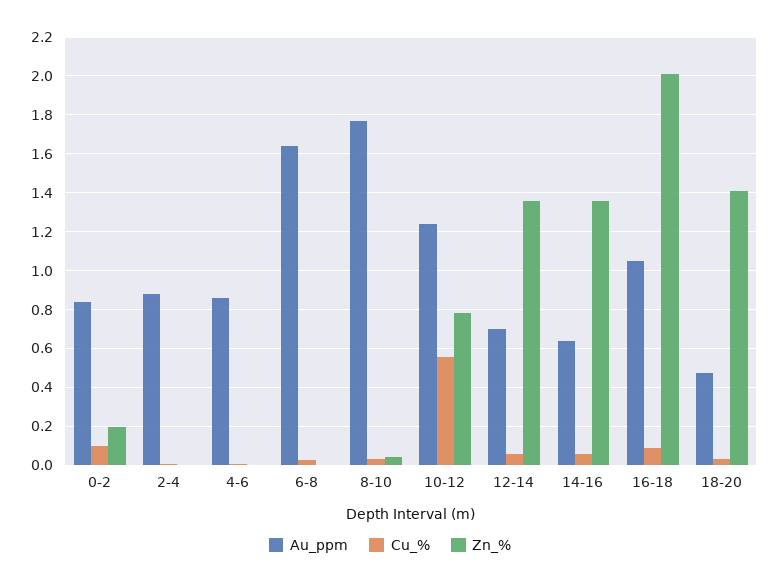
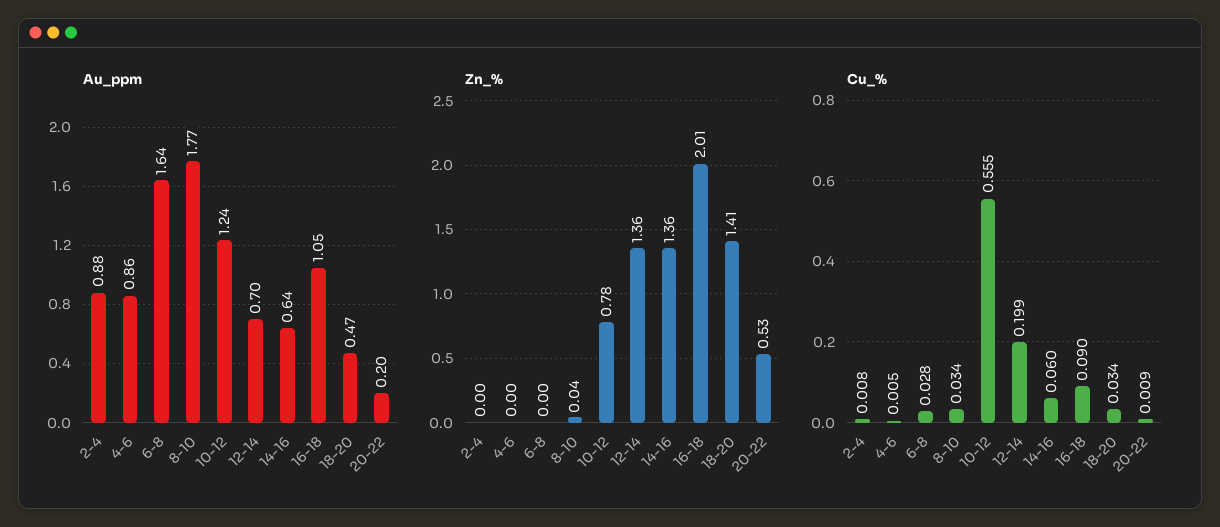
Au_ppm, 0-2: 0.85 -> none
Cu_%, 0-2: 0.1 -> none
Zn_%, 0-2: 0.2 -> none
Cu_%, 12-14: 0.05 -> 0.199
Au_ppm, 20-22: none -> 0.2
Zn_%, 20-22: none -> 0.53
Cu_%, 20-22: none -> 0.009

